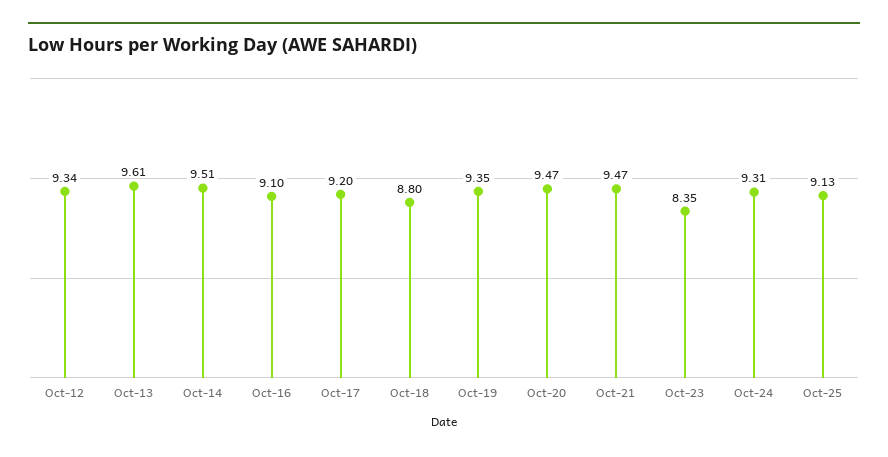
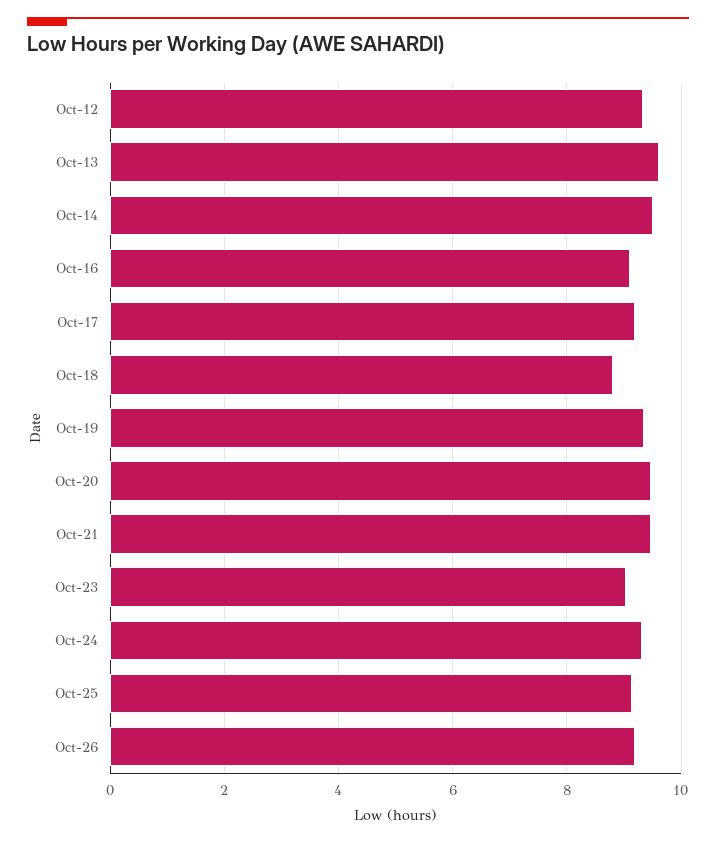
Oct-23: 8.35 -> 9
Oct-26: none -> 9.2

